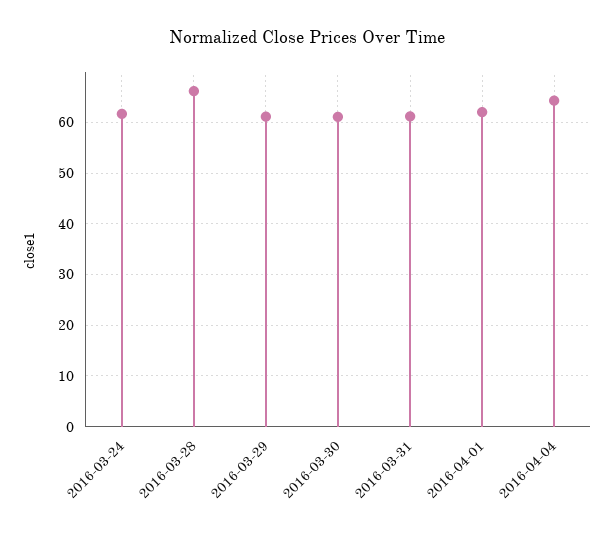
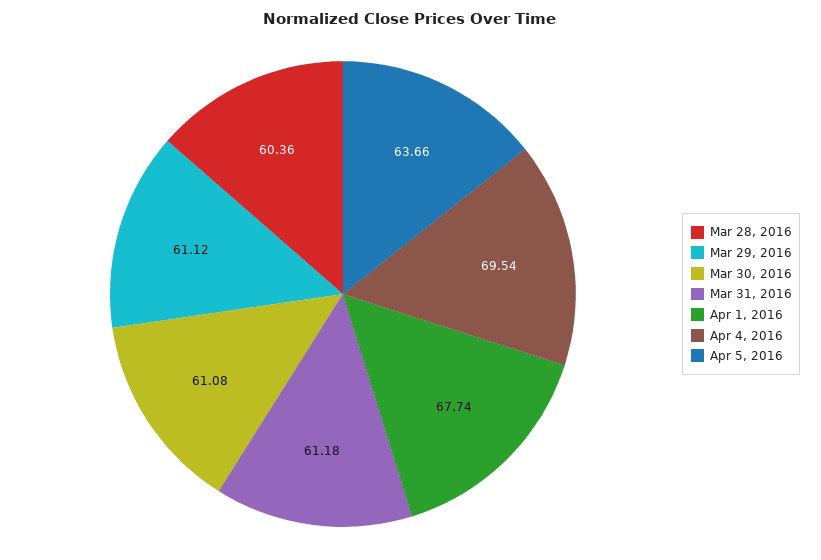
2016-03-24: 62 -> none
2016-03-28: 66 -> 60.36
2016-04-01: 62 -> 67.74
2016-04-04: 64 -> 69.54
Apr 5, 2016: none -> 63.66

